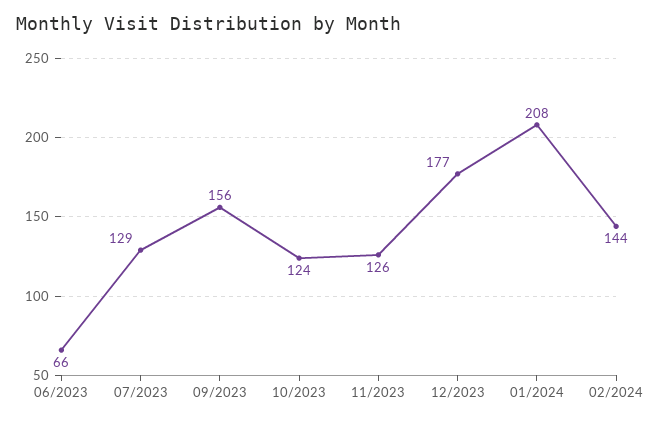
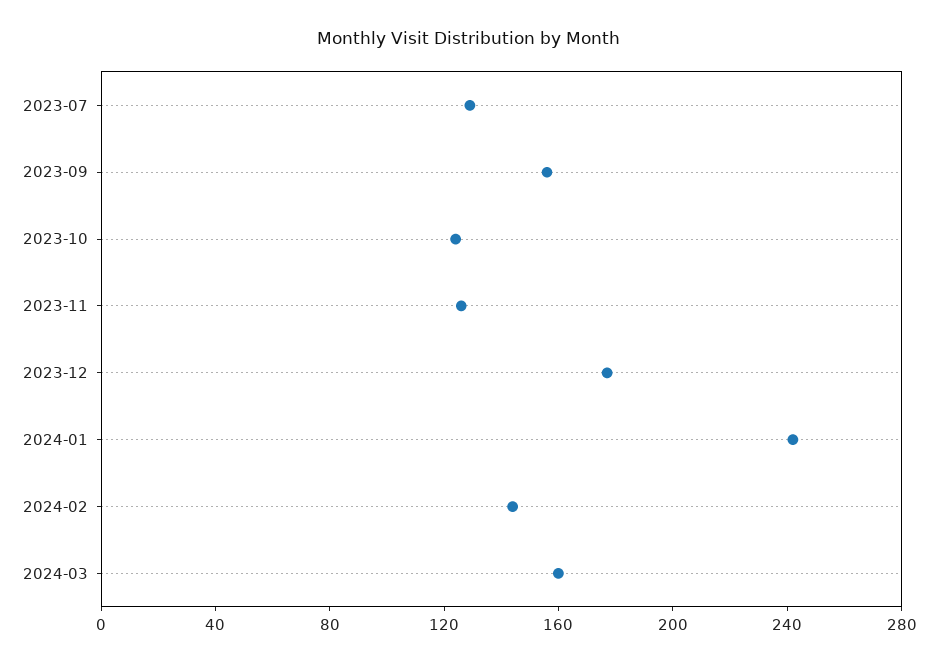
06/2023: 66 -> none
01/2024: 208 -> 240
2024-03: none -> 160

